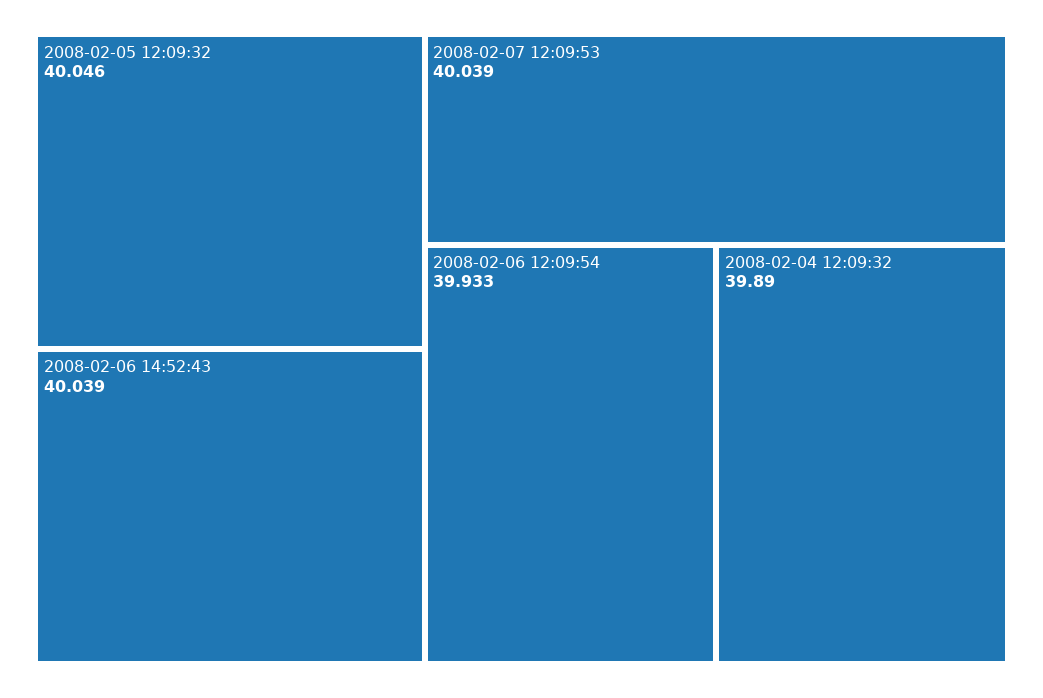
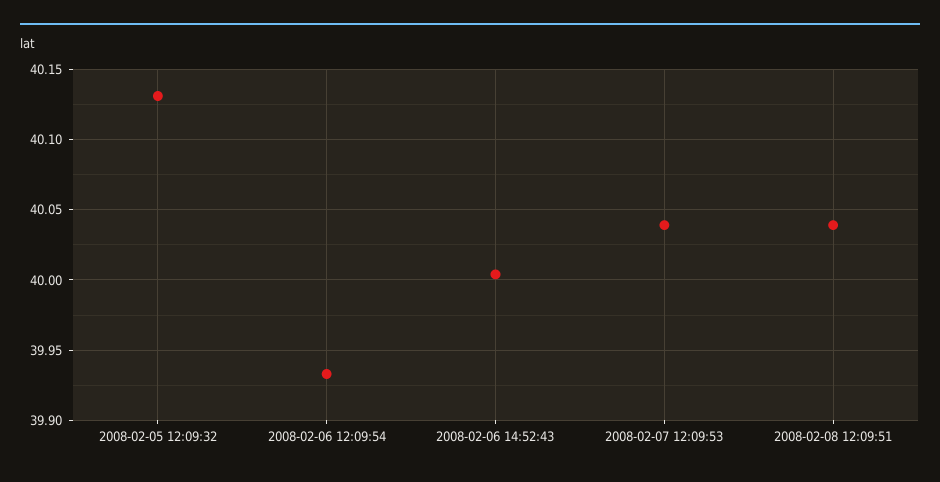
2008-02-05 12:09:32: 40.046 -> 40.13
2008-02-06 14:52:43: 40.039 -> 40.005
2008-02-04 12:09:32: 39.89 -> none
2008-02-08 12:09:51: none -> 40.04

